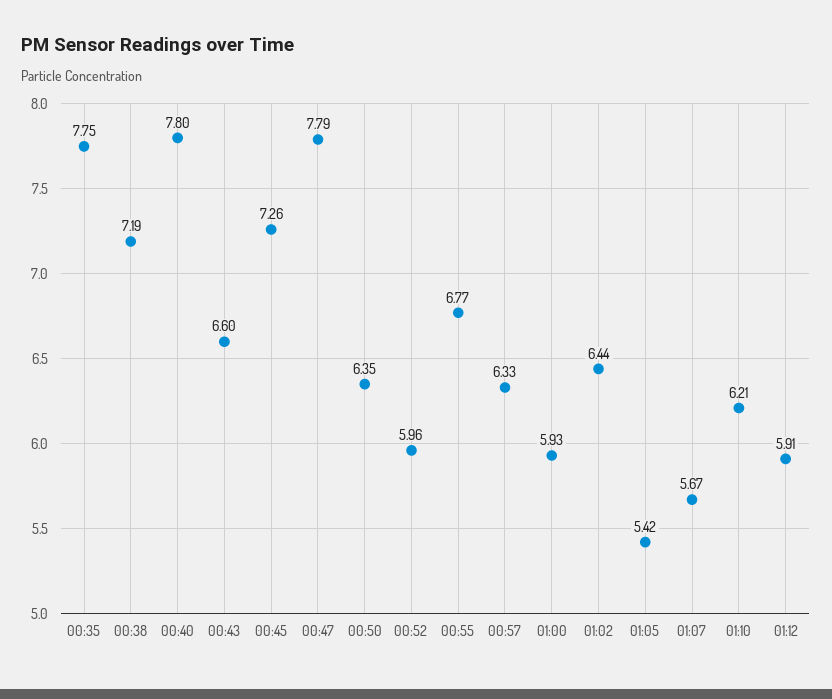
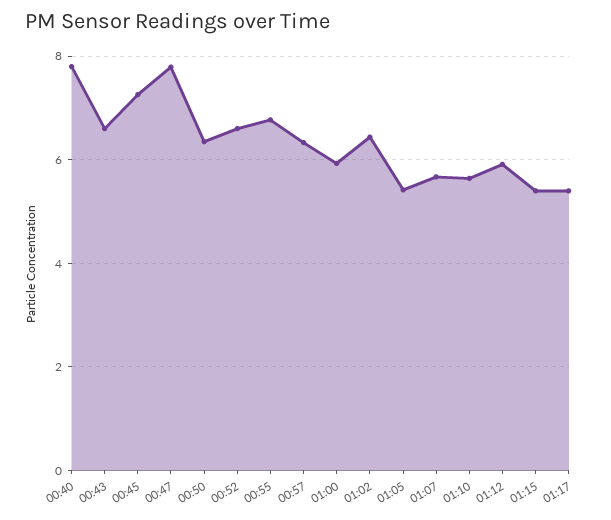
00:35: 7.75 -> none
00:38: 7.19 -> none
00:52: 5.96 -> 6.6
01:10: 6.21 -> 5.6
01:15: none -> 5.4
01:17: none -> 5.4

